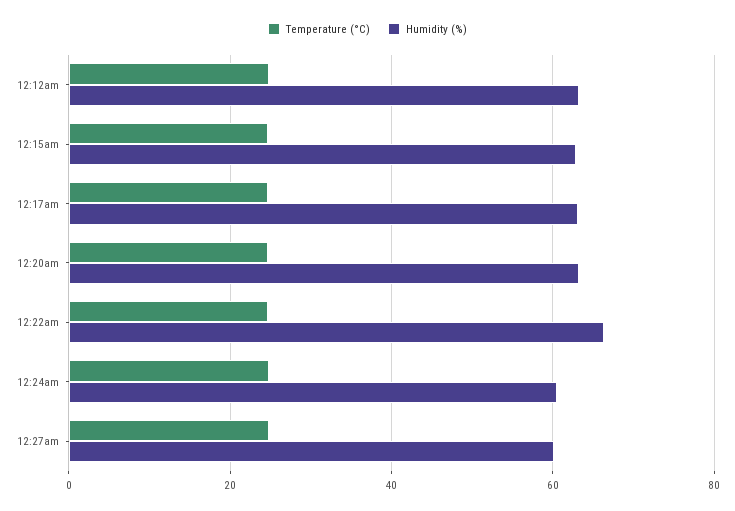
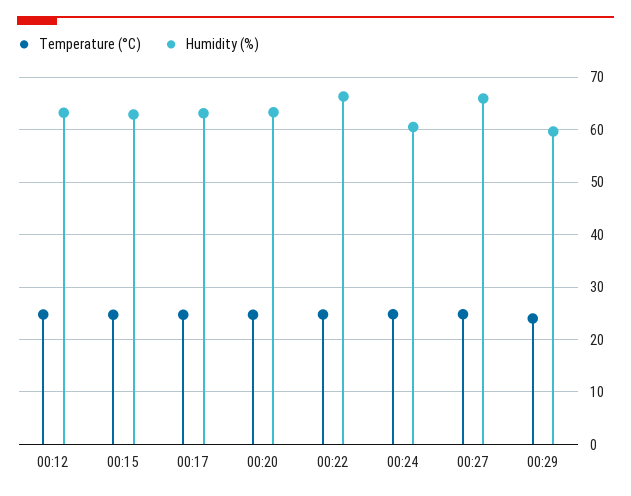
Humidity (%), 12:27am: 60 -> 66
Temperature (°C), 00:29: none -> 24
Humidity (%), 00:29: none -> 60

